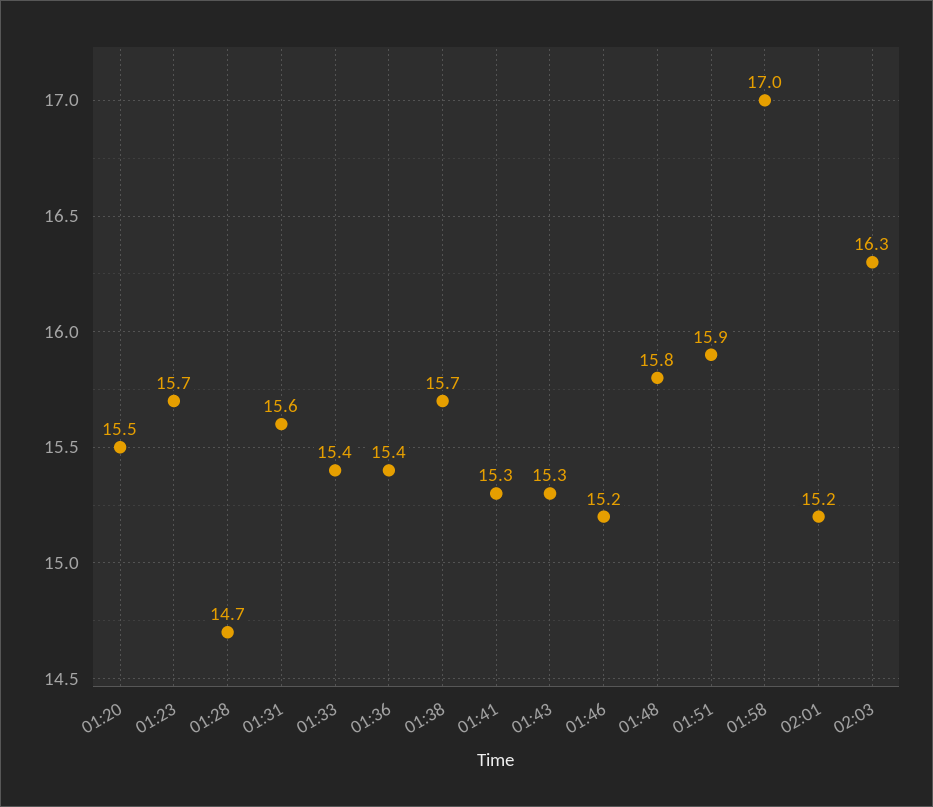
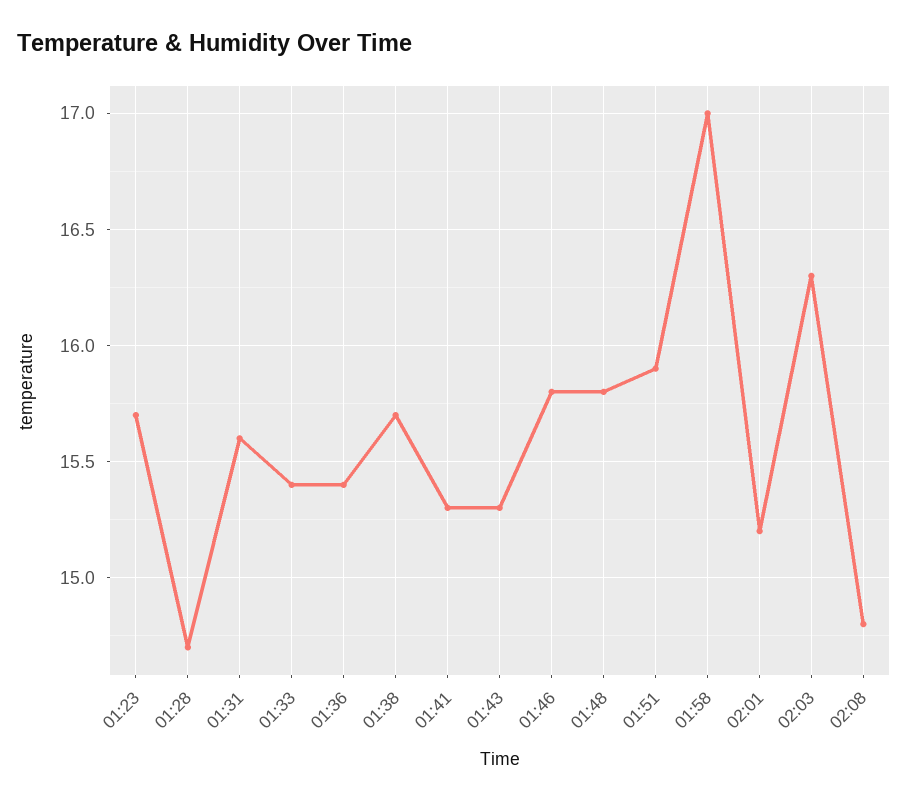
01:20: 15.5 -> none
01:46: 15.2 -> 15.8
02:08: none -> 14.8

